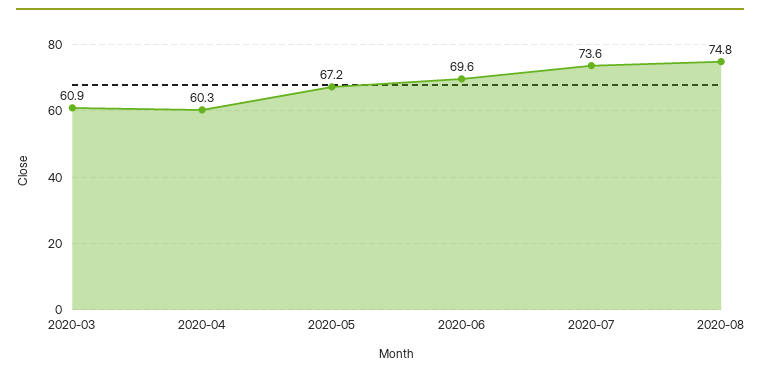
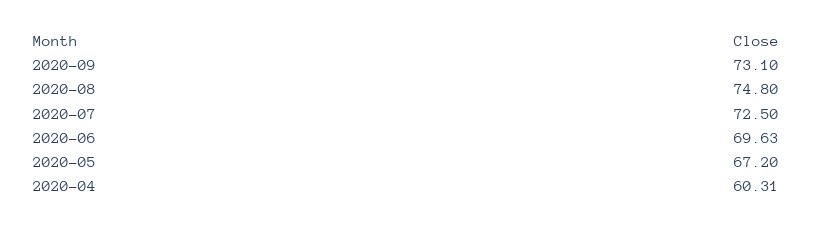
2020-03: 60.9 -> none
2020-07: 73.6 -> 72.5
2020-09: none -> 73.1

